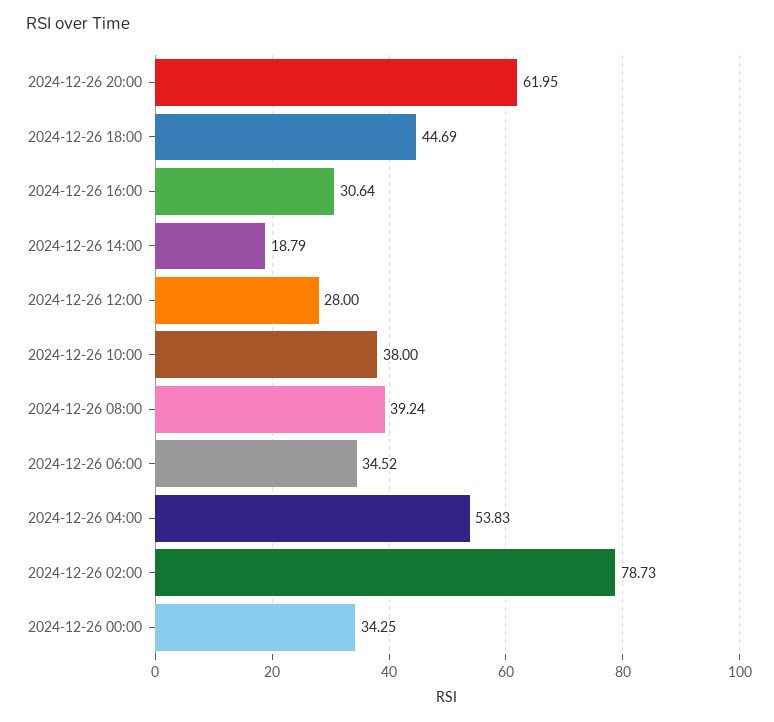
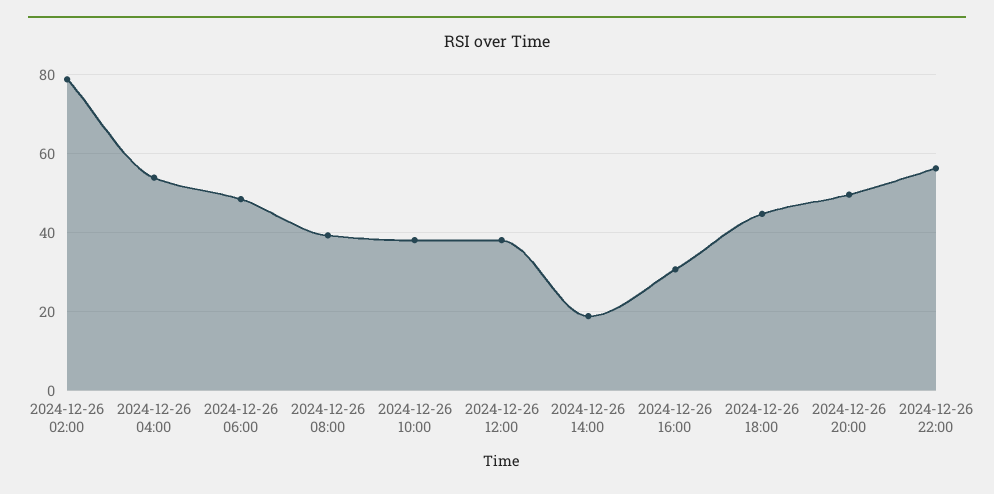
2024-12-26 20:00: 61.95 -> 50
2024-12-26 12:00: 28 -> 38
2024-12-26 06:00: 34.52 -> 48
2024-12-26 00:00: 34.25 -> none
2024-12-26 22:00: none -> 56

